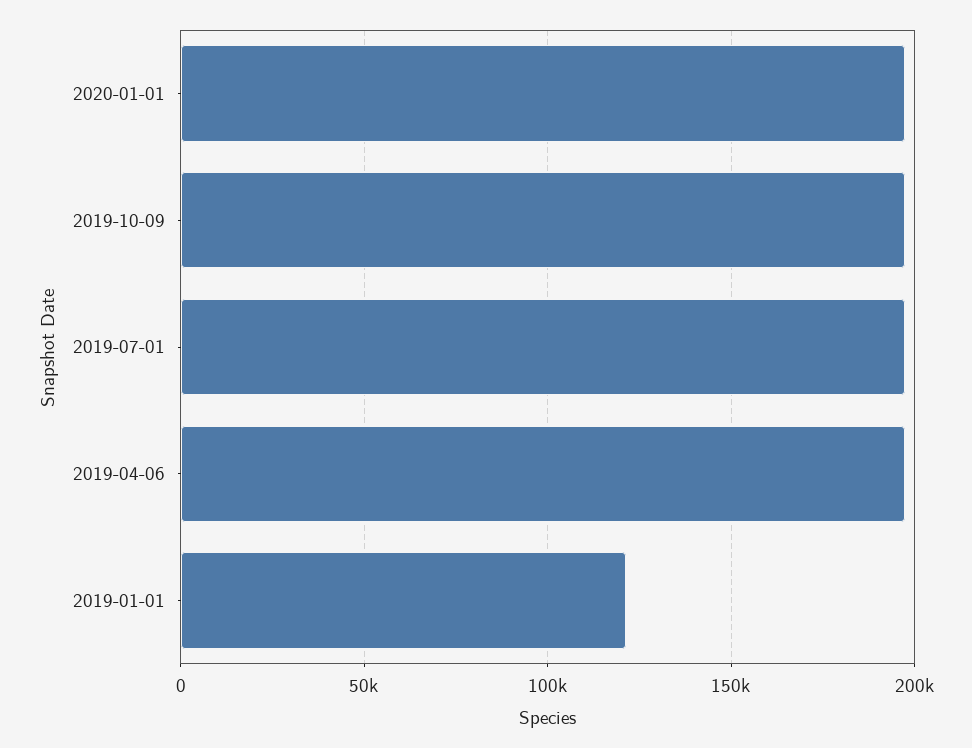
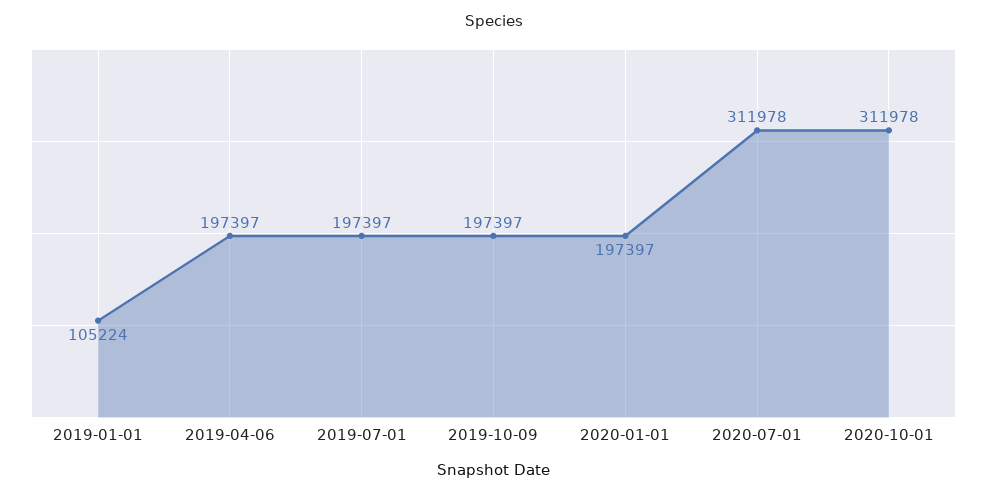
2019-01-01: 120000 -> 105224
2020-07-01: none -> 311978
2020-10-01: none -> 311978

